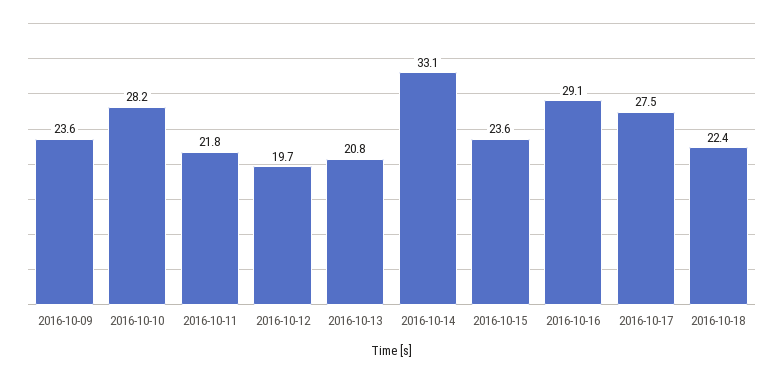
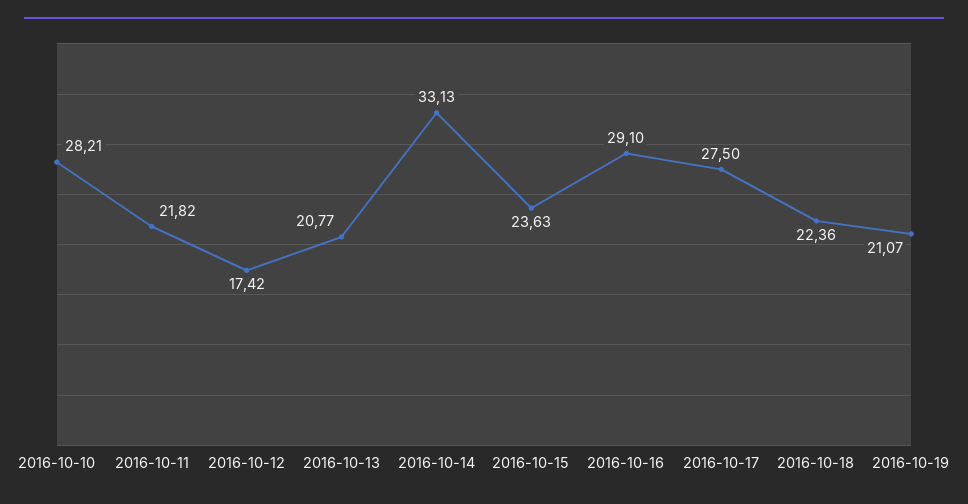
2016-10-09: 23.6 -> none
2016-10-12: 19.7 -> 17.42
2016-10-19: none -> 21.07

